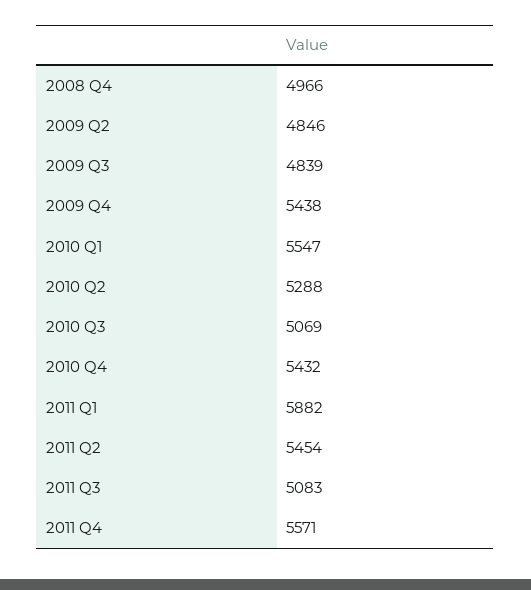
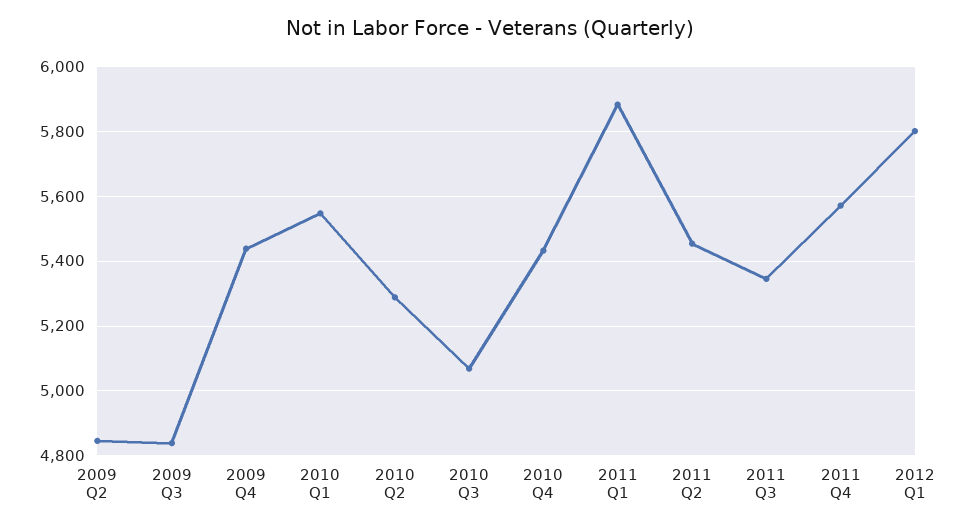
2008 Q4: 4966 -> none
2011 Q3: 5083 -> 5340
2012 Q1: none -> 5800

